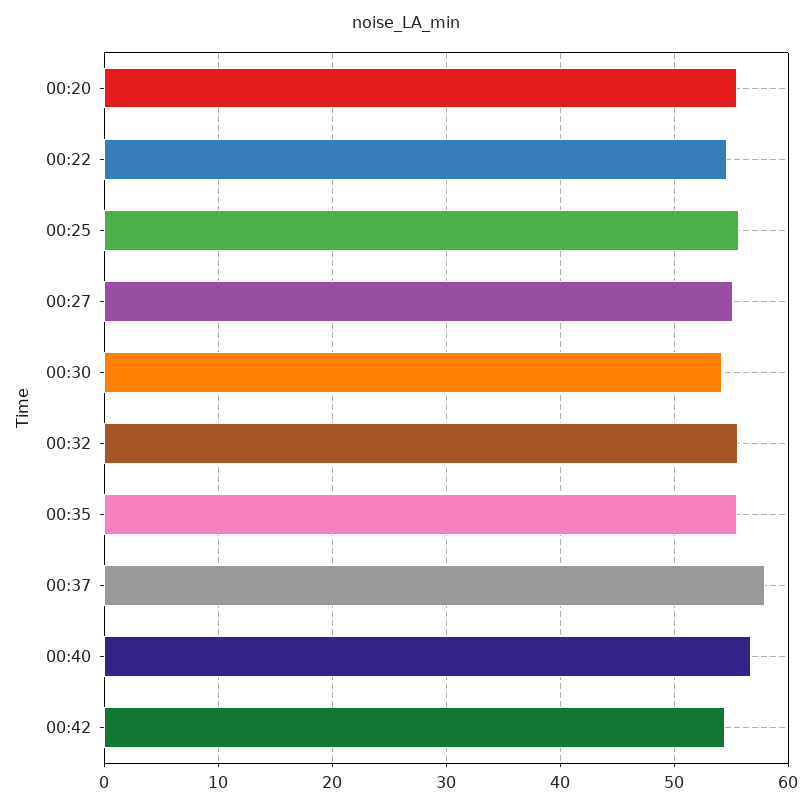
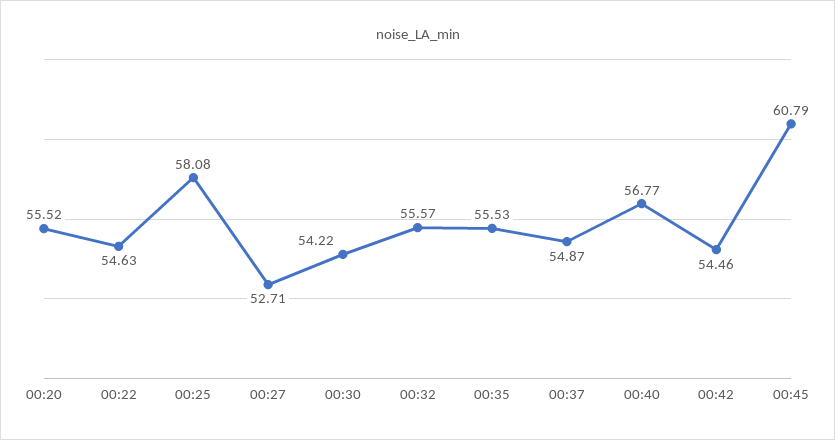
00:25: 56 -> 58.08
00:27: 55 -> 52.71
00:37: 58 -> 54.87
00:45: none -> 60.79

